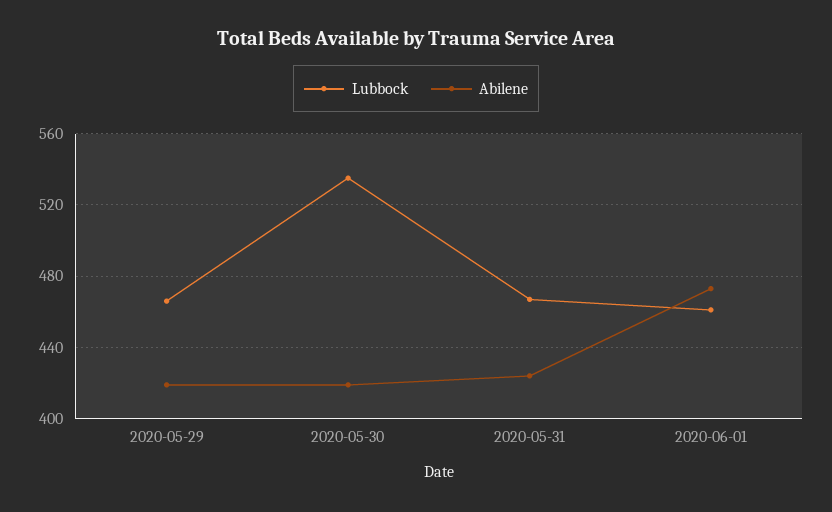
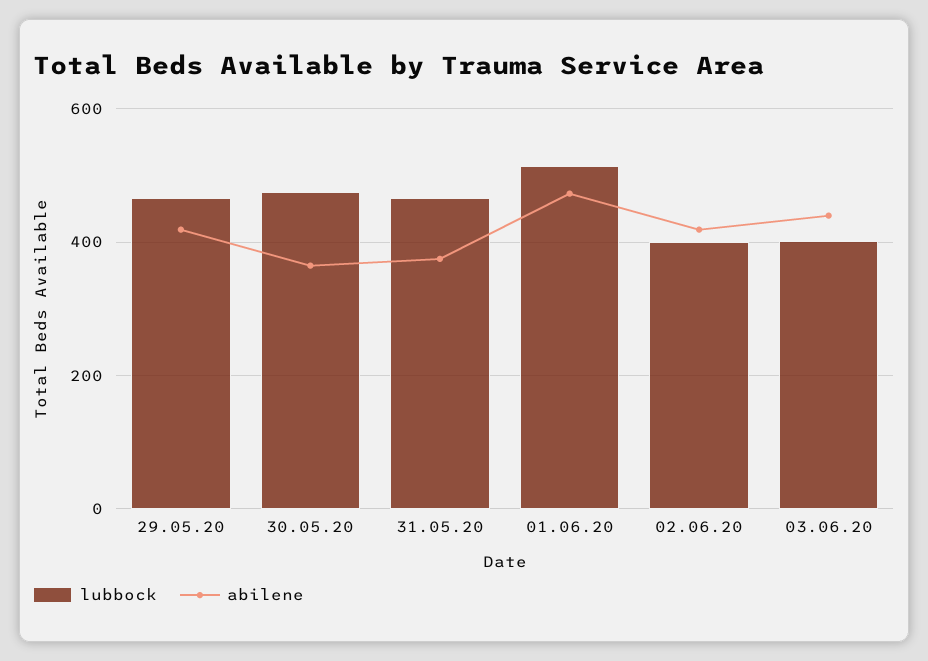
Lubbock, 2020-05-30: 535 -> 480
Abilene, 2020-05-30: 420 -> 360
Abilene, 2020-05-31: 425 -> 380
Lubbock, 2020-06-01: 460 -> 520
Lubbock, 02.06.20: none -> 400
Abilene, 02.06.20: none -> 420
Lubbock, 03.06.20: none -> 400
Abilene, 03.06.20: none -> 440

